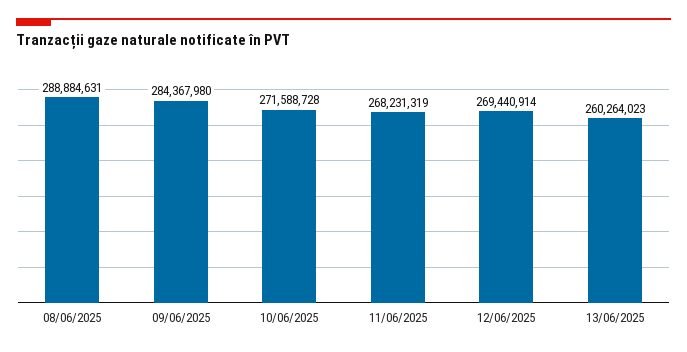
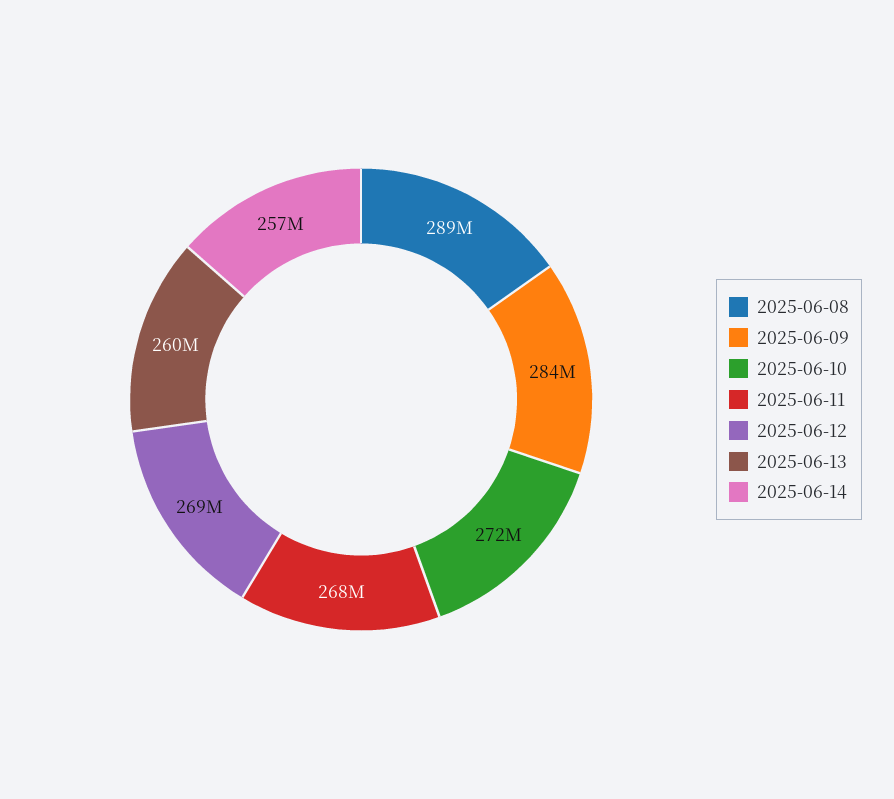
2025-06-14: none -> 257000000

